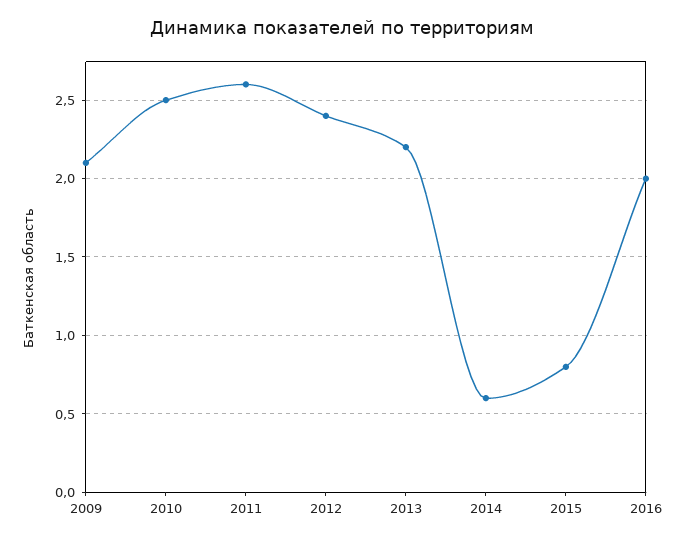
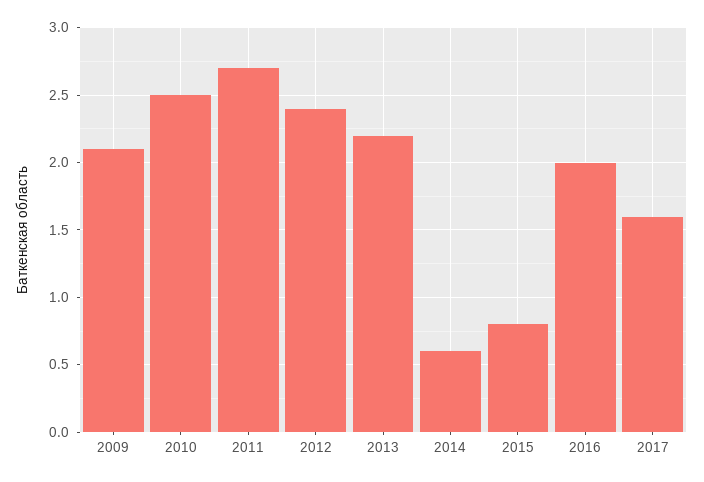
2011: 2.6 -> 2.7
2017: none -> 1.6

